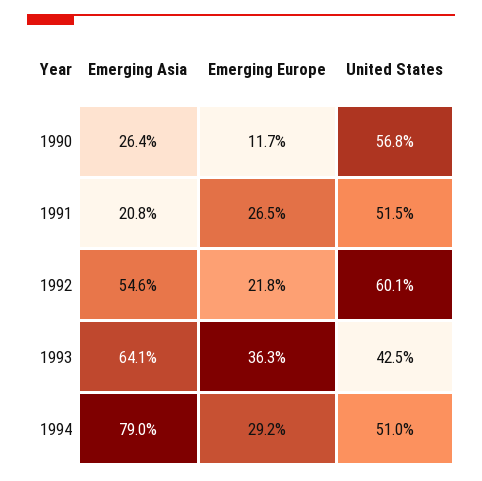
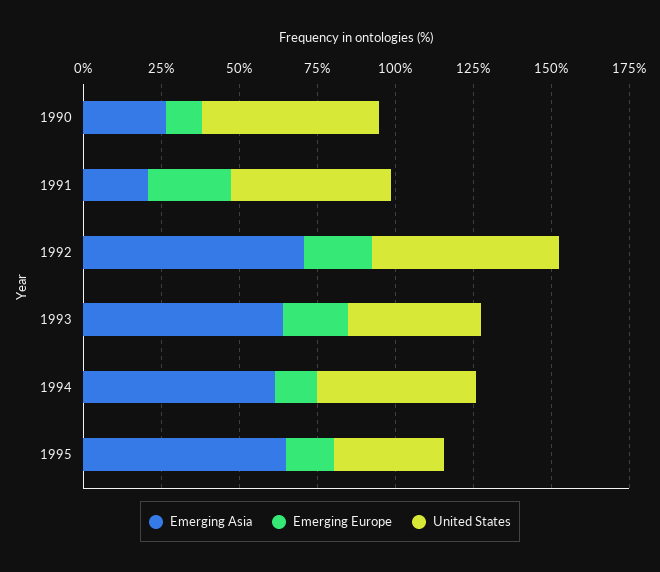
Emerging Asia, 1992: 54.6 -> 70
Emerging Europe, 1993: 36.3 -> 20
Emerging Asia, 1994: 79 -> 60
Emerging Europe, 1994: 29.2 -> 15
Emerging Asia, 1995: none -> 65
Emerging Europe, 1995: none -> 15
United States, 1995: none -> 35

